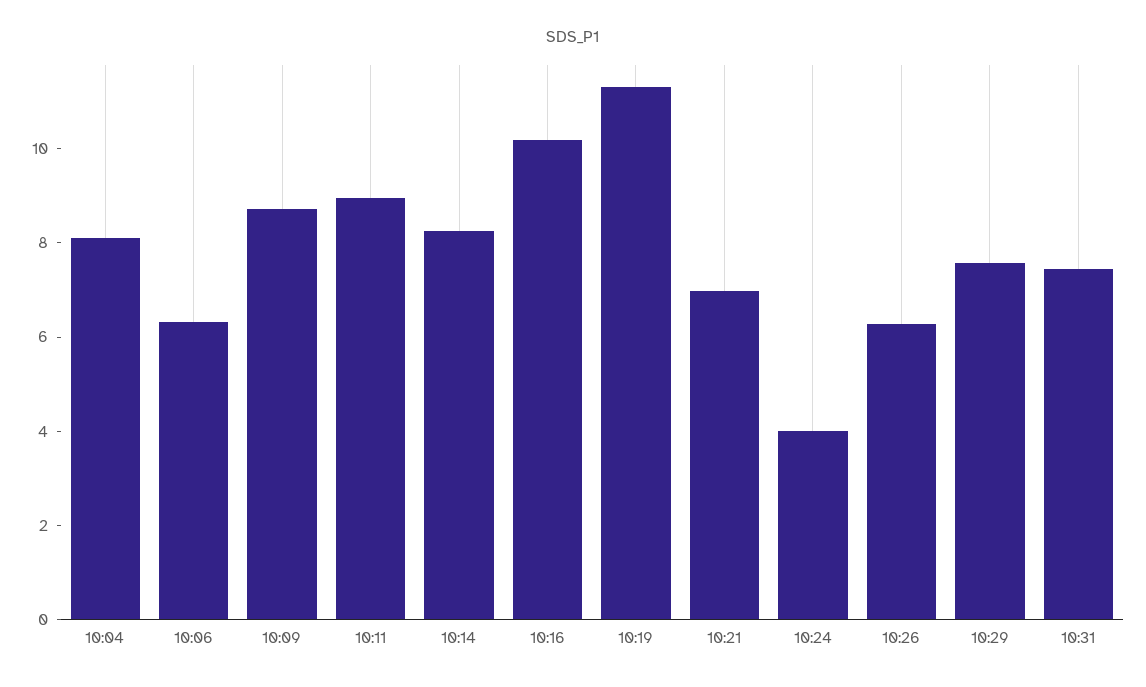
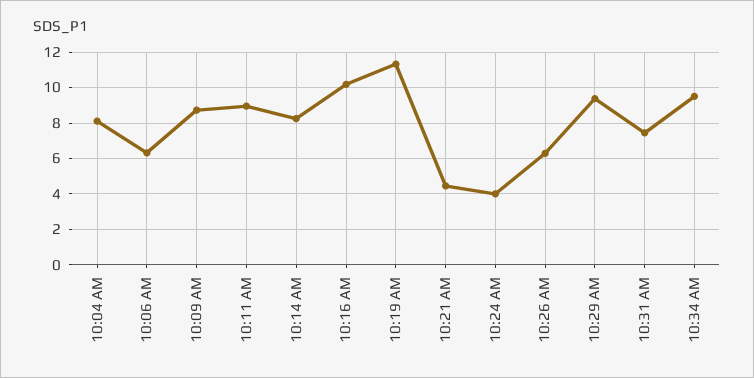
10:21: 7 -> 4.5
10:29: 7.5 -> 9.5
10:34 AM: none -> 9.5

